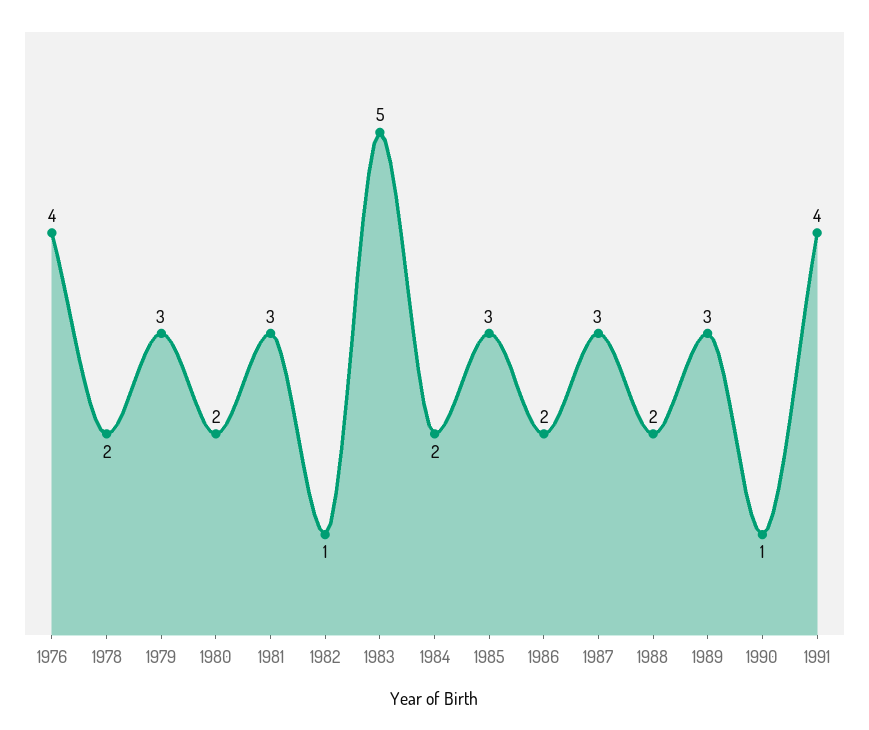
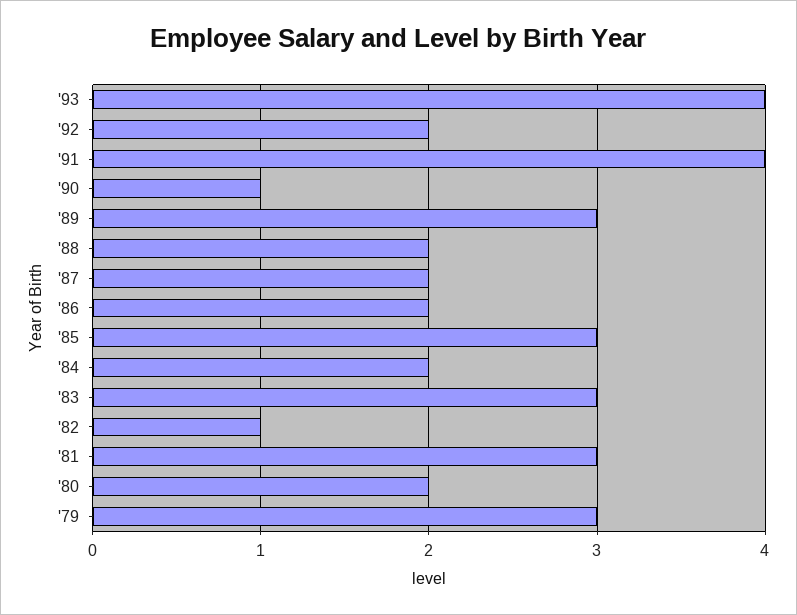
1976: 4 -> none
1978: 2 -> none
1983: 5 -> 3
1987: 3 -> 2
'93: none -> 4
'92: none -> 2

